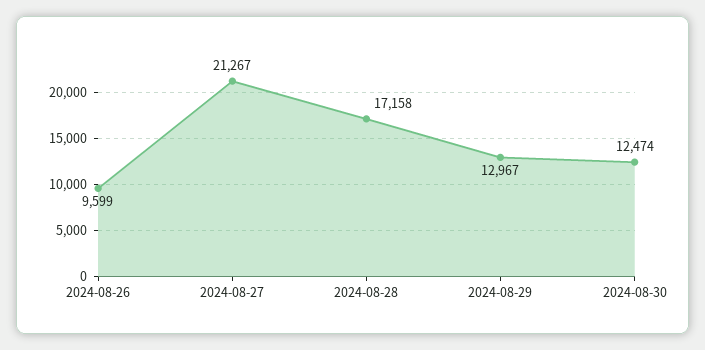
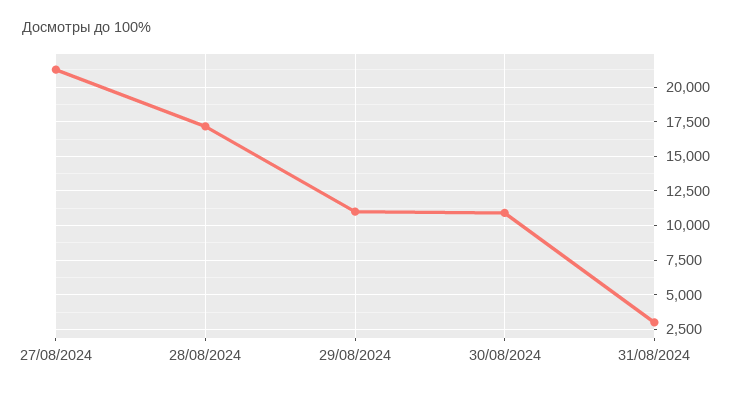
2024-08-26: 9599 -> none
2024-08-29: 12967 -> 11000
2024-08-30: 12474 -> 11000
31/08/2024: none -> 3000

